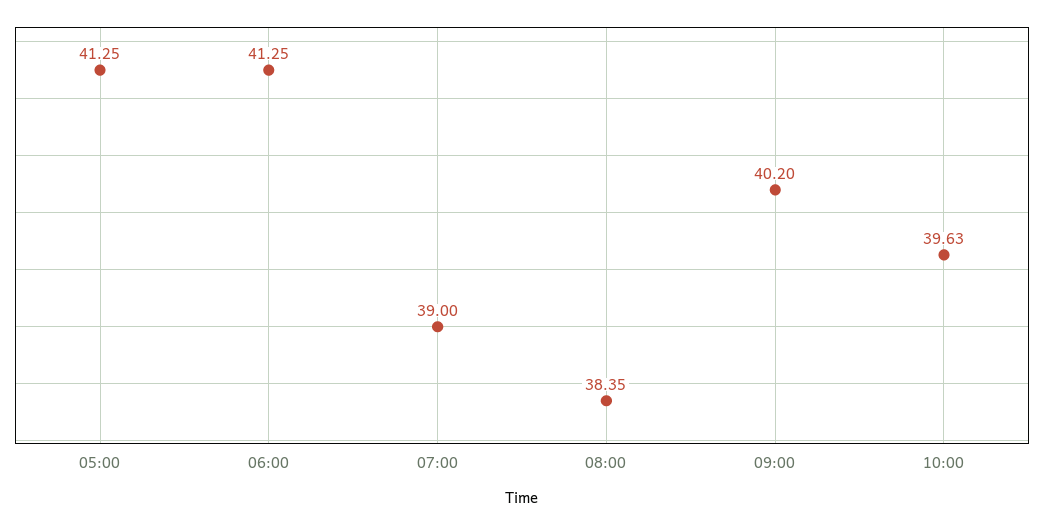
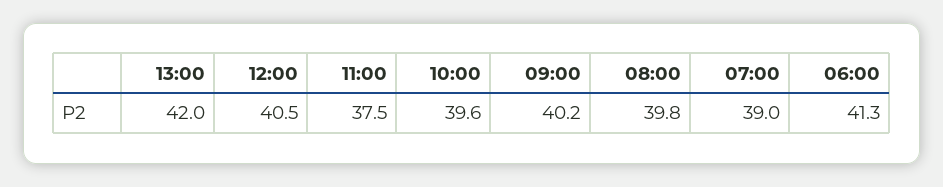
05:00: 41.25 -> none
08:00: 38.35 -> 39.8
13:00: none -> 42
12:00: none -> 40.5
11:00: none -> 37.5

